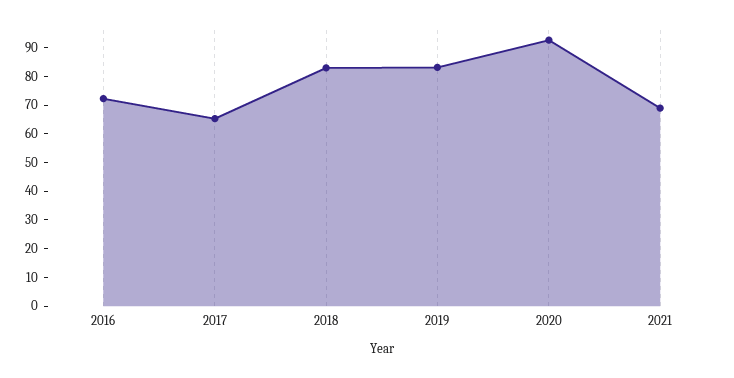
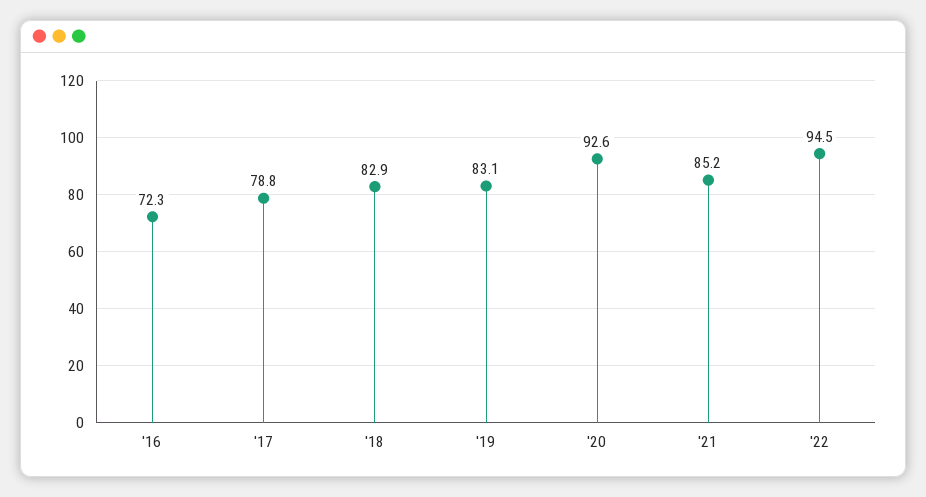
2017: 65 -> 78.8
2021: 70 -> 85.2
'22: none -> 94.5

